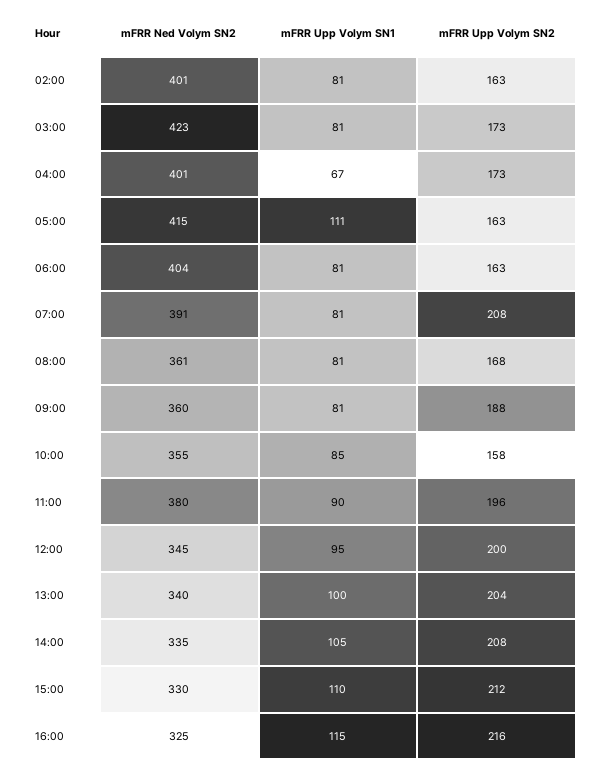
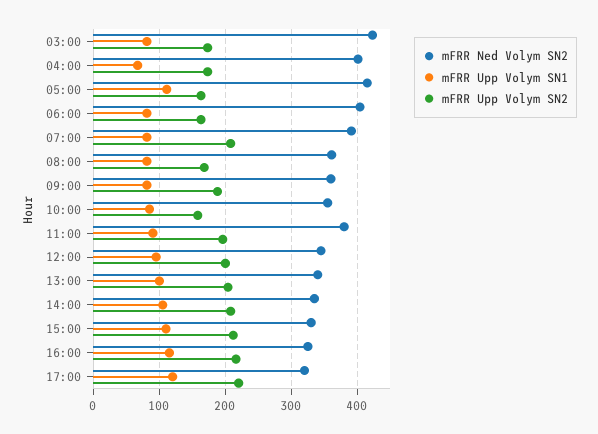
mFRR Ned Volym SN2, 02:00: 401 -> none
mFRR Upp Volym SN1, 02:00: 81 -> none
mFRR Upp Volym SN2, 02:00: 163 -> none
mFRR Ned Volym SN2, 17:00: none -> 320
mFRR Upp Volym SN1, 17:00: none -> 120
mFRR Upp Volym SN2, 17:00: none -> 220

